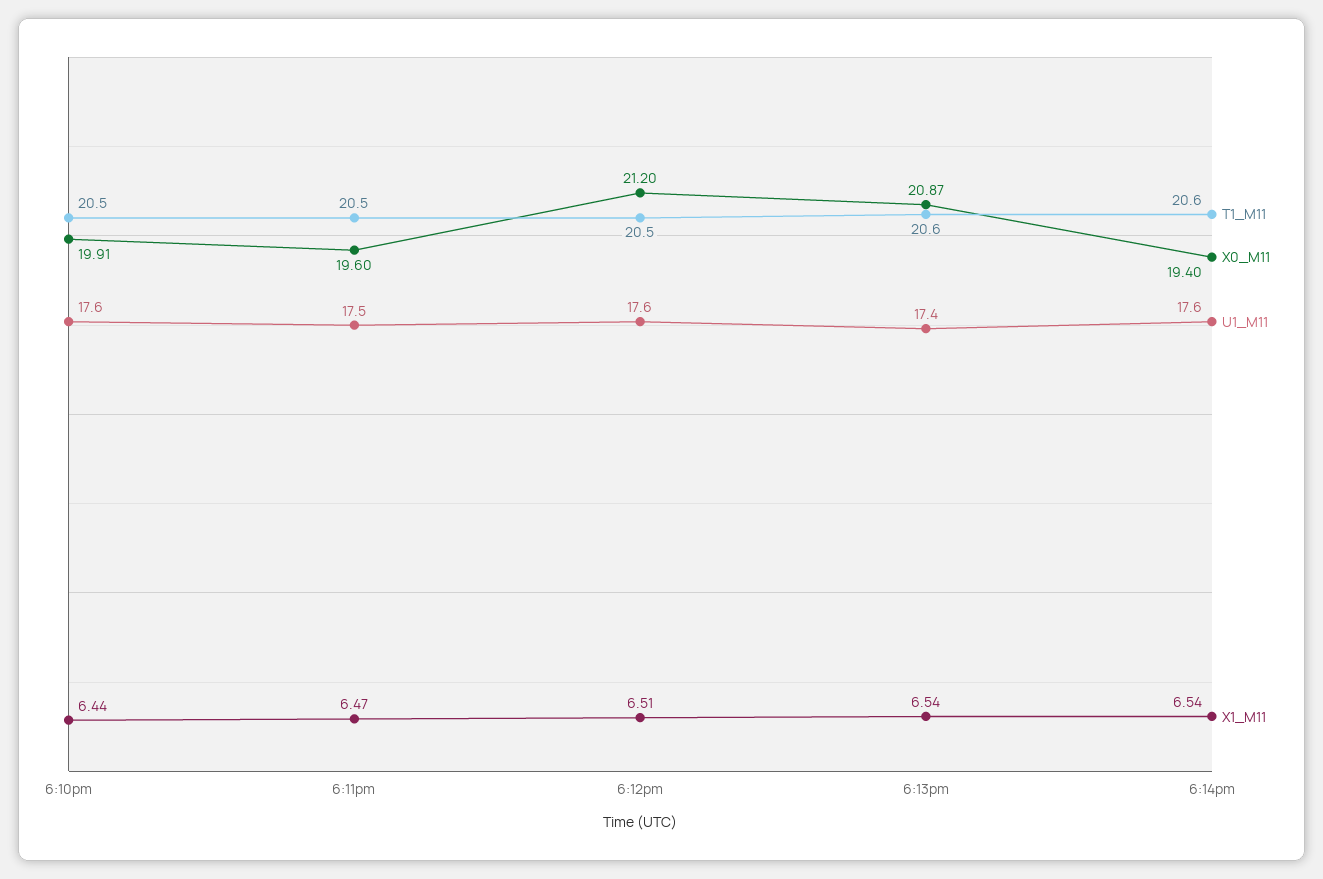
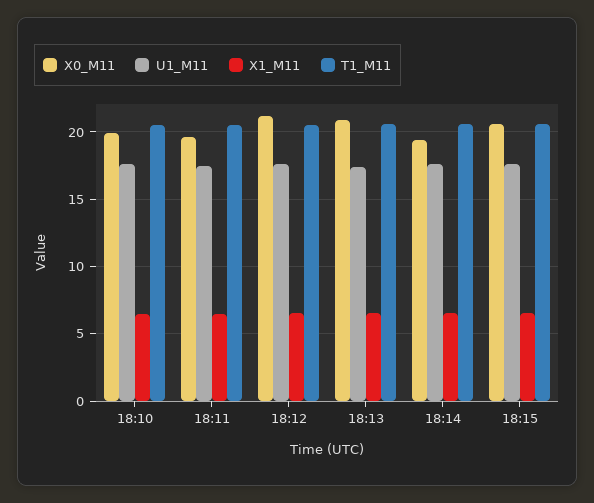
X0_M11, 18:15: none -> 20.5
U1_M11, 18:15: none -> 17.5
X1_M11, 18:15: none -> 6.5
T1_M11, 18:15: none -> 20.5

